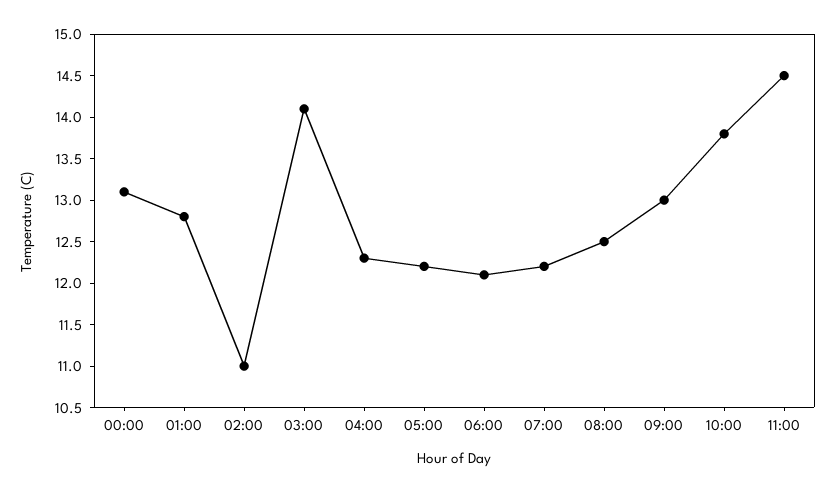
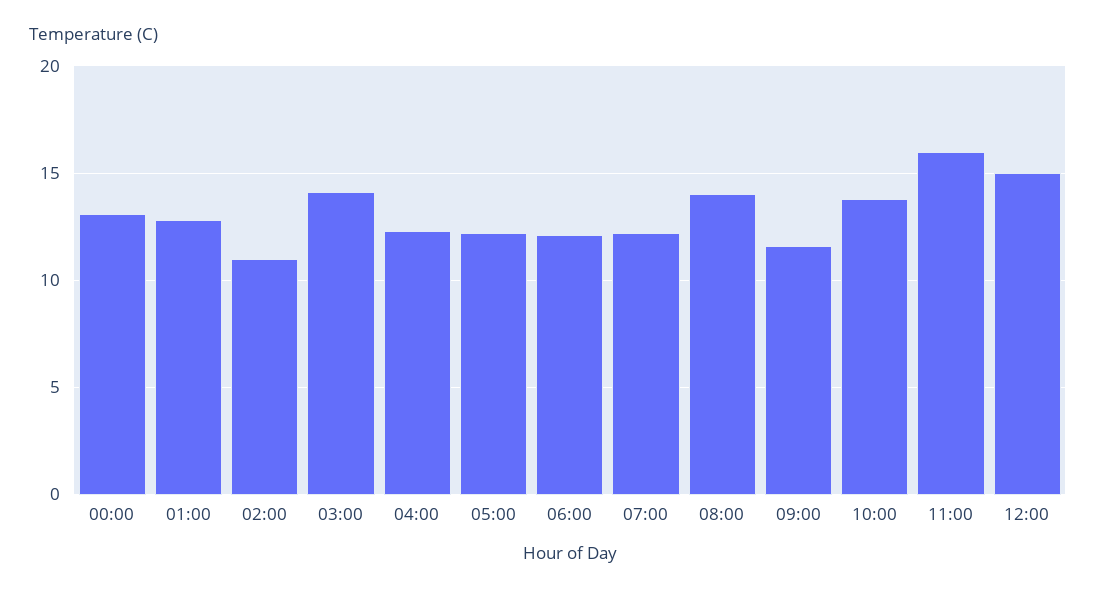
08:00: 12.5 -> 14
09:00: 13 -> 11.5
11:00: 14.5 -> 16
12:00: none -> 15

